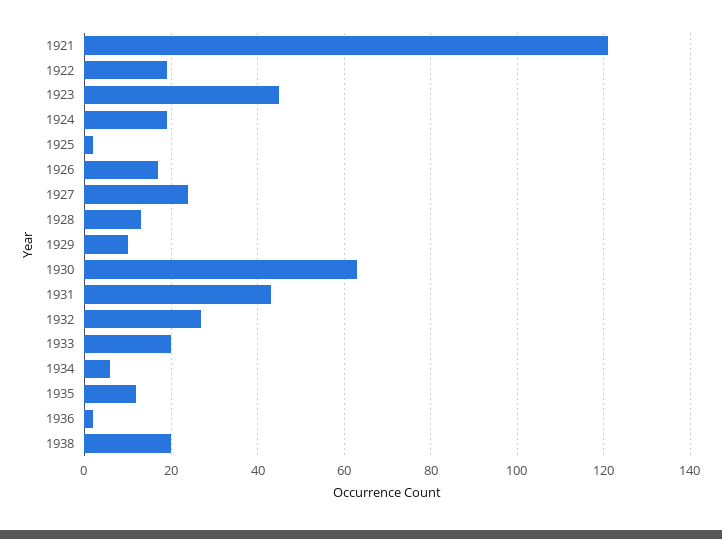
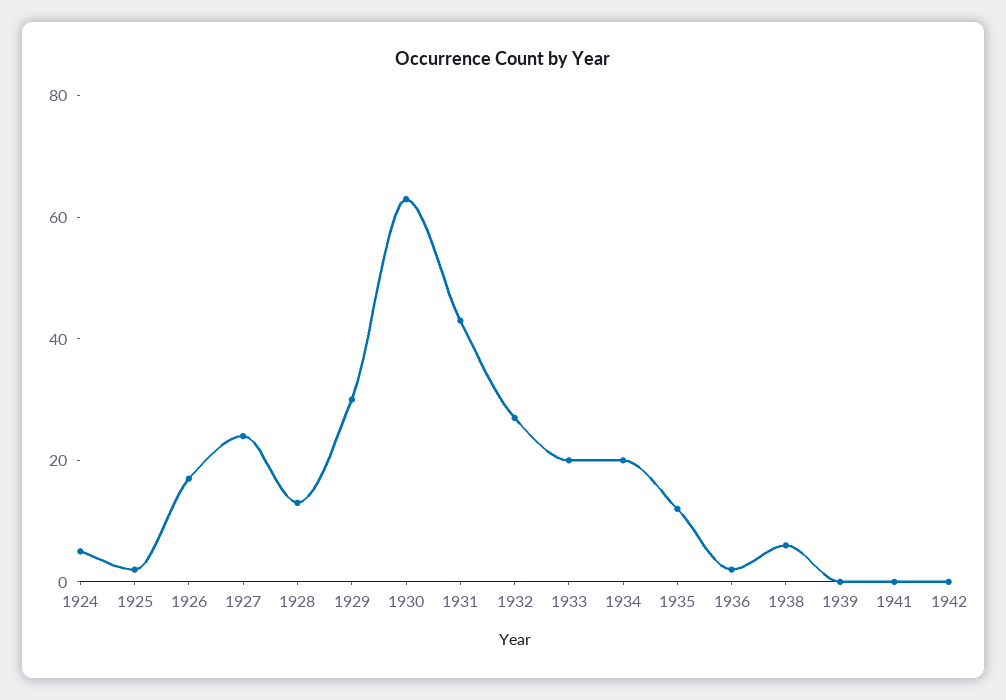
1921: 120 -> none
1922: 20 -> none
1923: 45 -> none
1924: 20 -> 5
1929: 10 -> 30
1934: 5 -> 20
1938: 20 -> 5
1939: none -> 0
1941: none -> 0
1942: none -> 0

